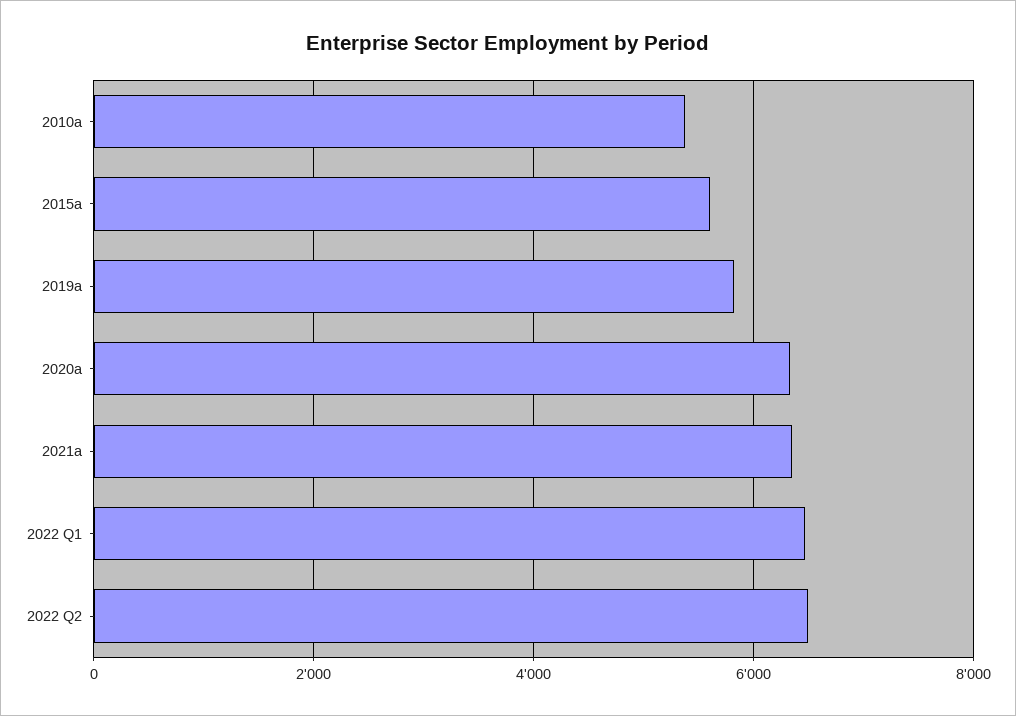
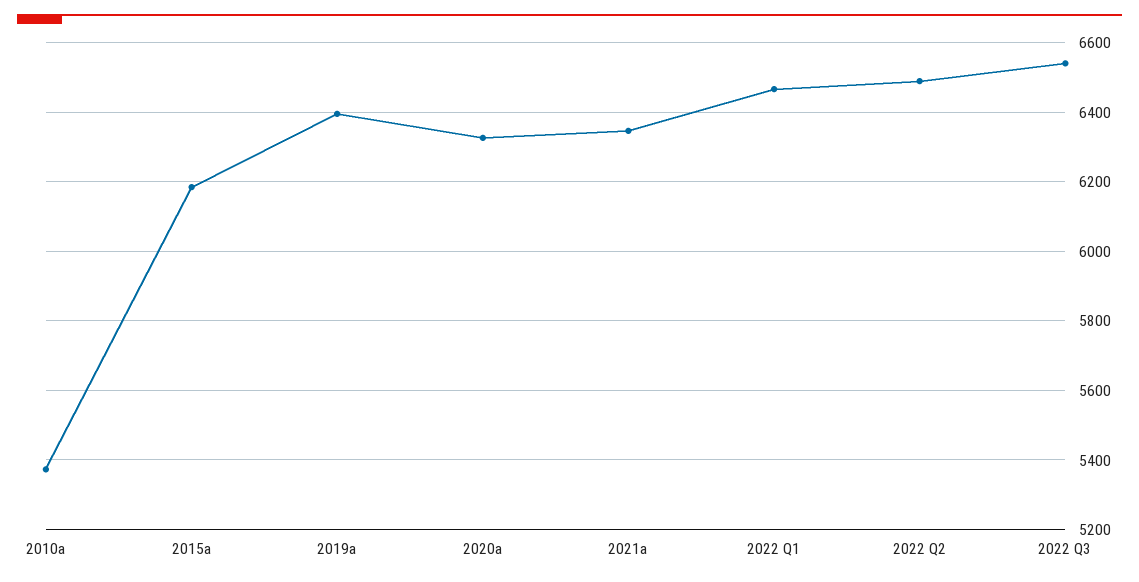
2015a: 5600 -> 6180
2019a: 5800 -> 6400
2022 Q3: none -> 6540

